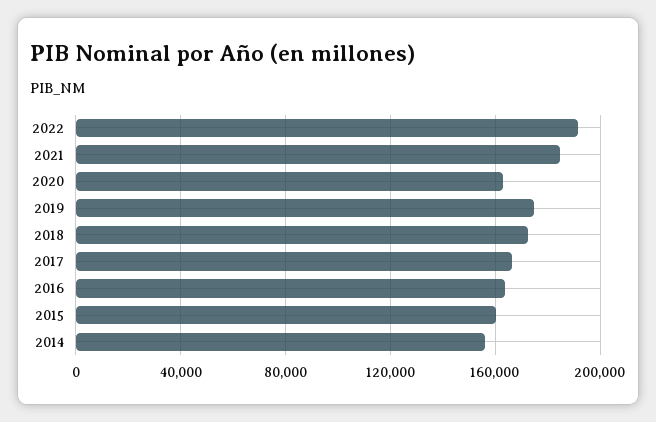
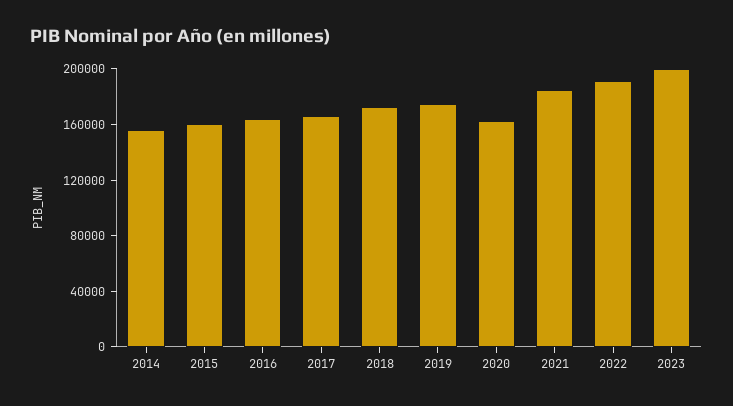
2023: none -> 200000

